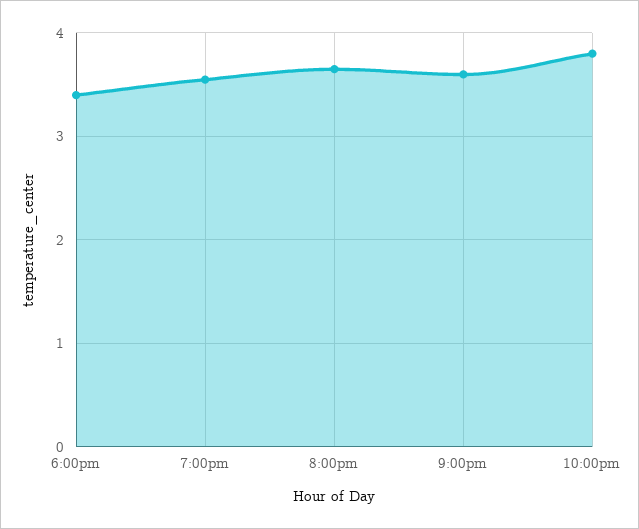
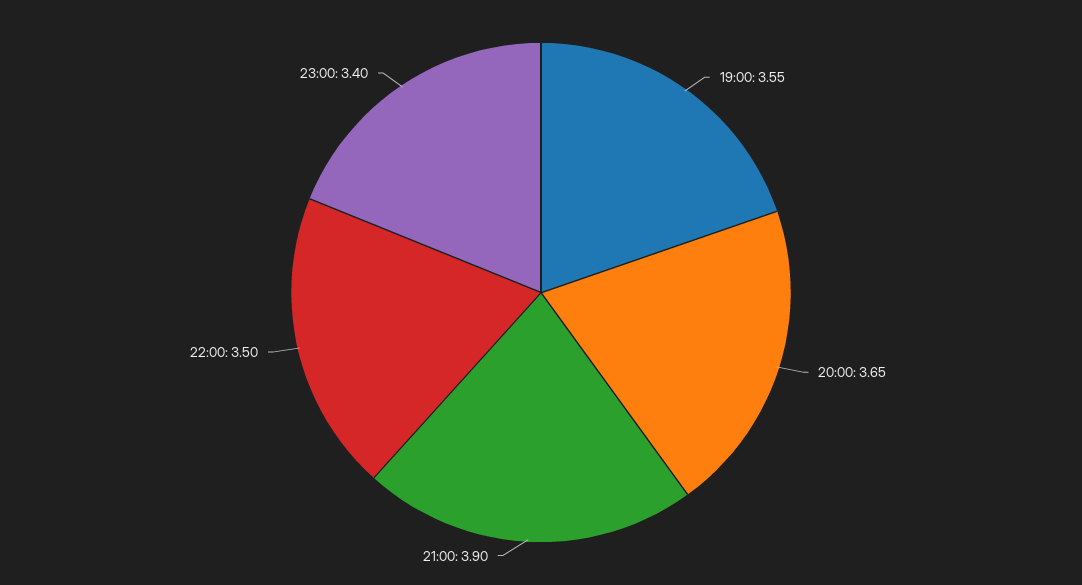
6:00pm: 3.4 -> none
9:00pm: 3.6 -> 3.9
10:00pm: 3.8 -> 3.5
23:00: none -> 3.4

